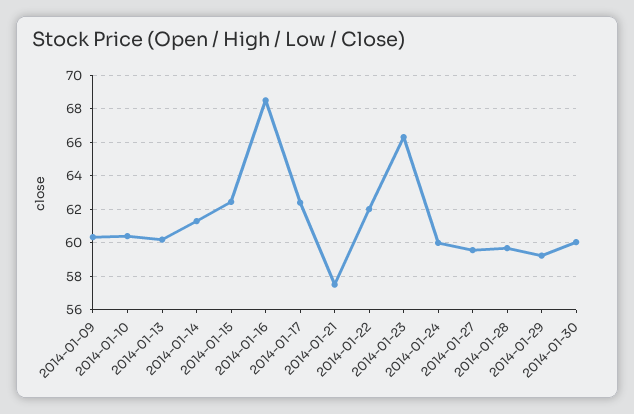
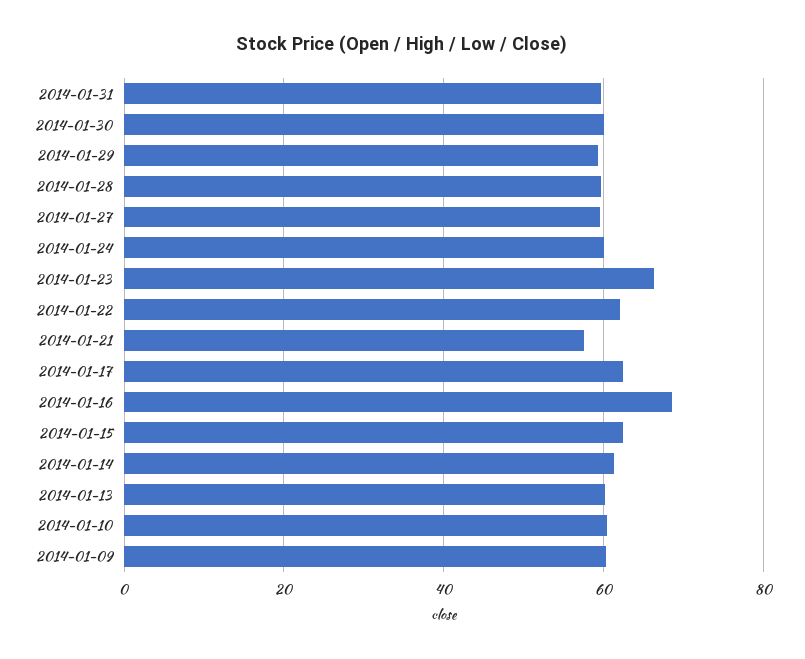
2014-01-31: none -> 60

